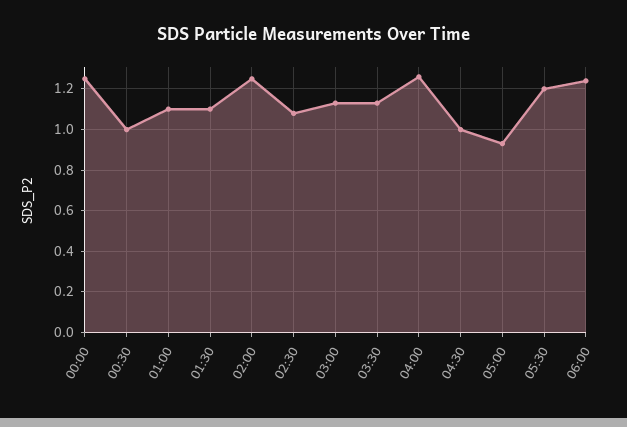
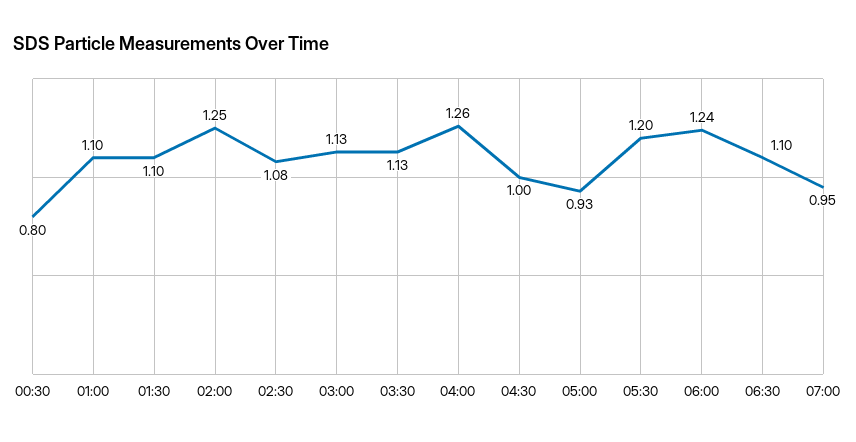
00:00: 1.25 -> none
00:30: 1 -> 0.8
06:30: none -> 1.1
07:00: none -> 0.95

